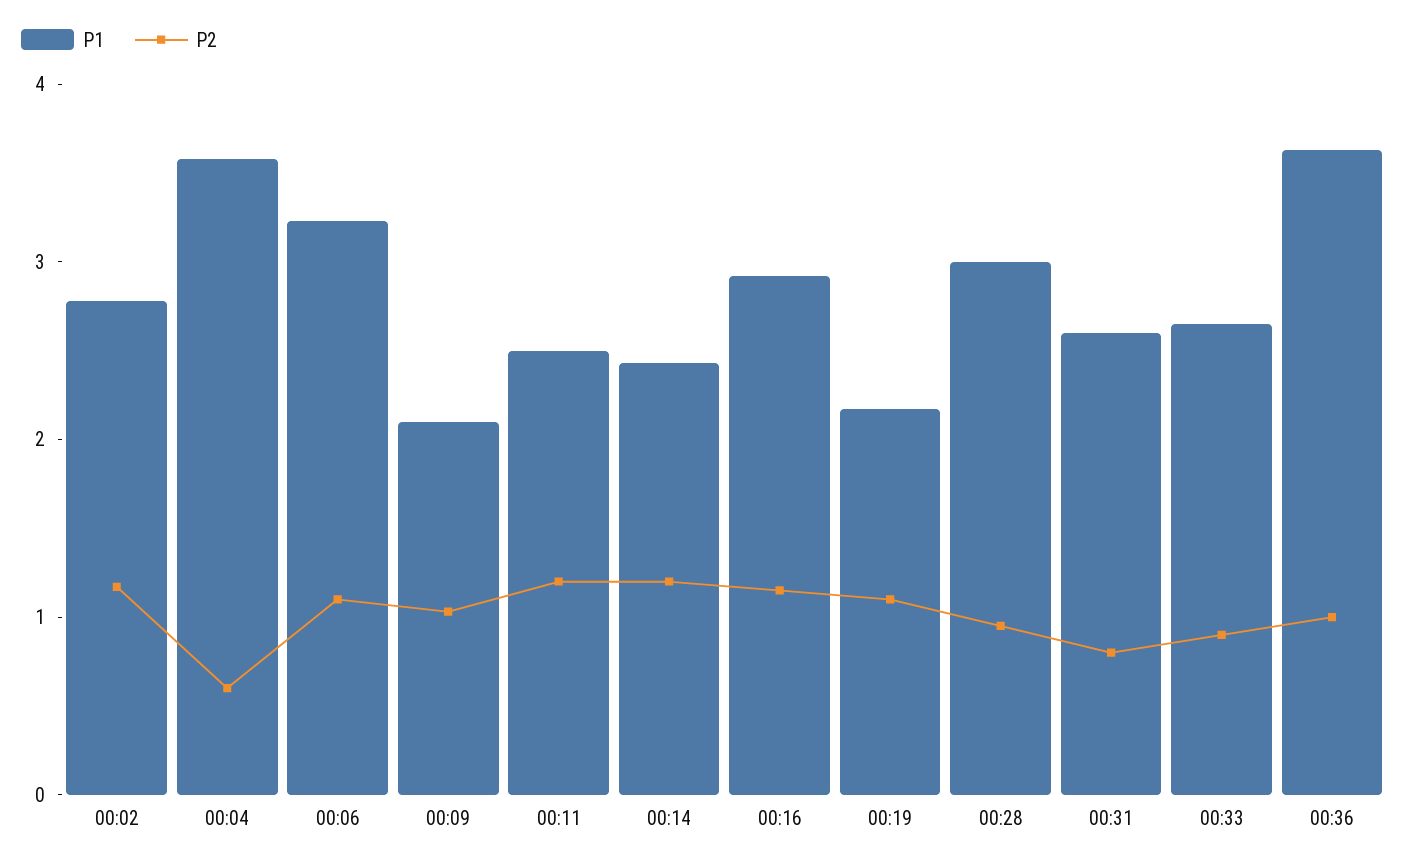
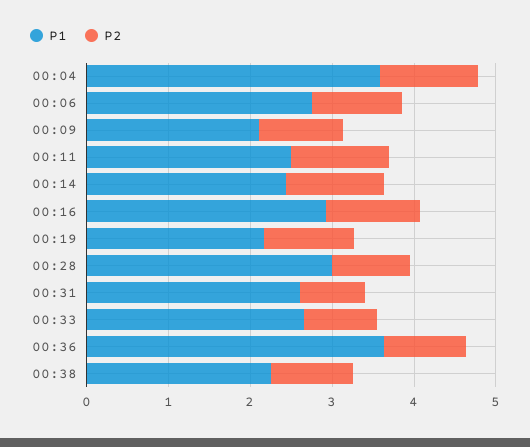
P1, 00:02: 2.8 -> none
P2, 00:02: 1.2 -> none
P2, 00:04: 0.6 -> 1.2
P1, 00:06: 3.2 -> 2.8
P1, 00:38: none -> 2.2
P2, 00:38: none -> 1

